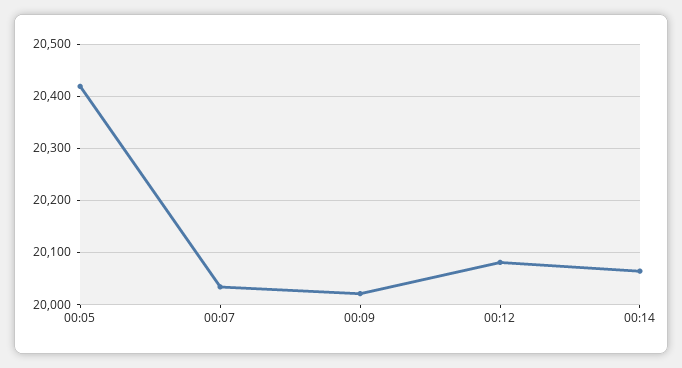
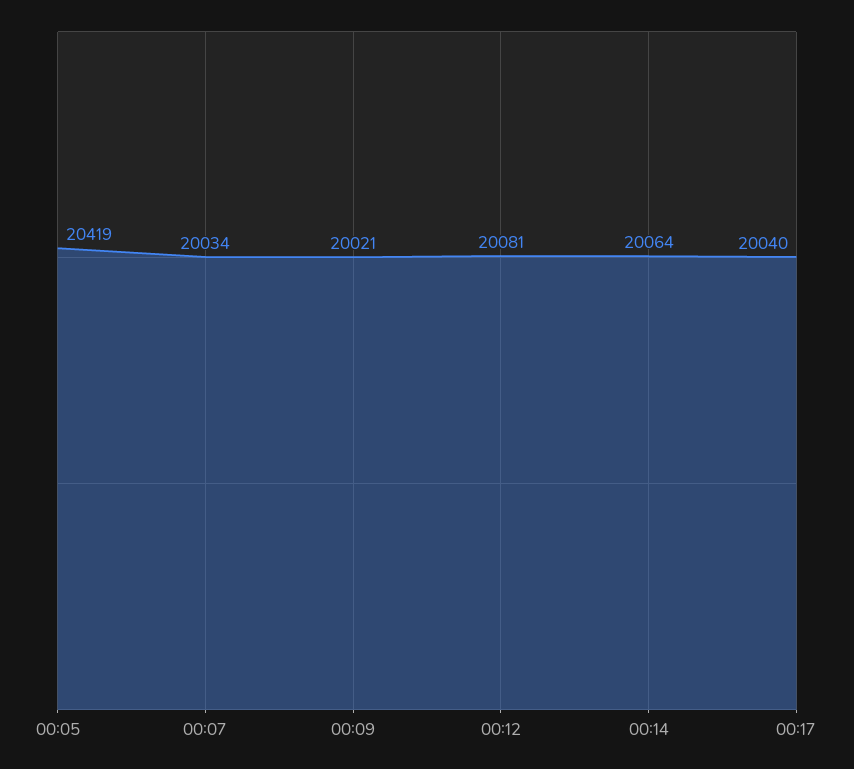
00:17: none -> 20040

